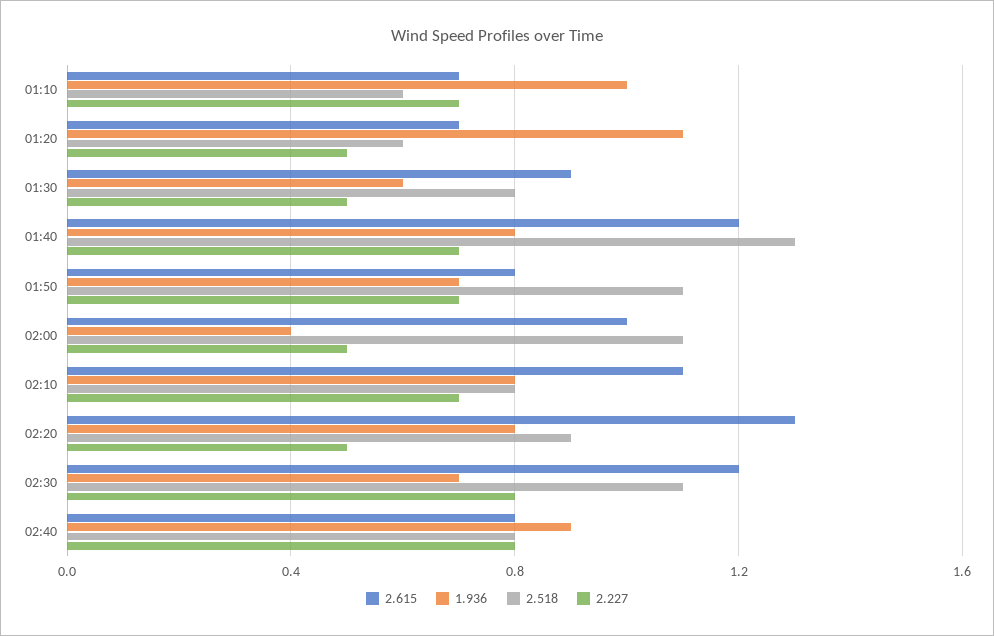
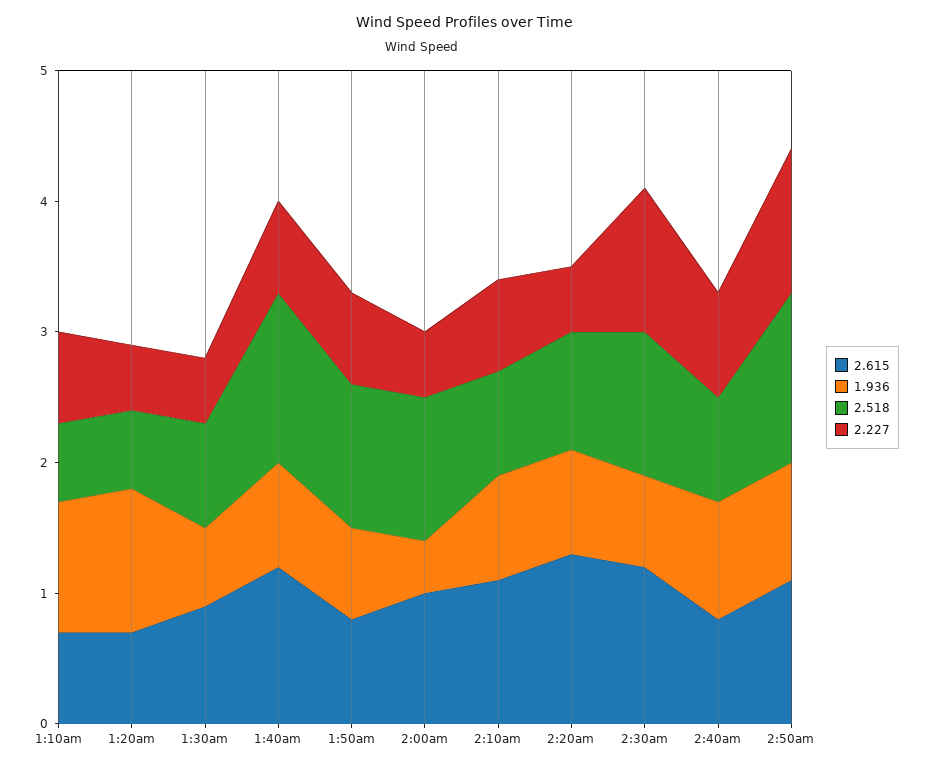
2.227, 02:30: 0.8 -> 1.1
2.615, 2:50am: none -> 1.1
1.936, 2:50am: none -> 0.9
2.518, 2:50am: none -> 1.3
2.227, 2:50am: none -> 1.1

